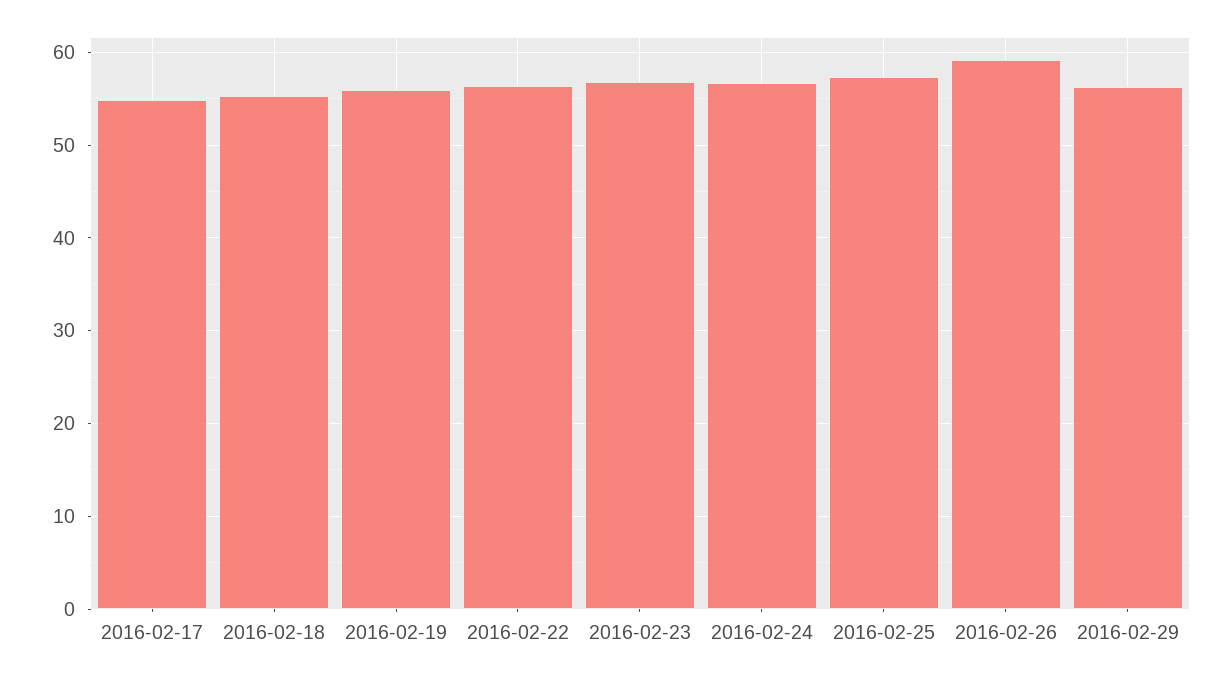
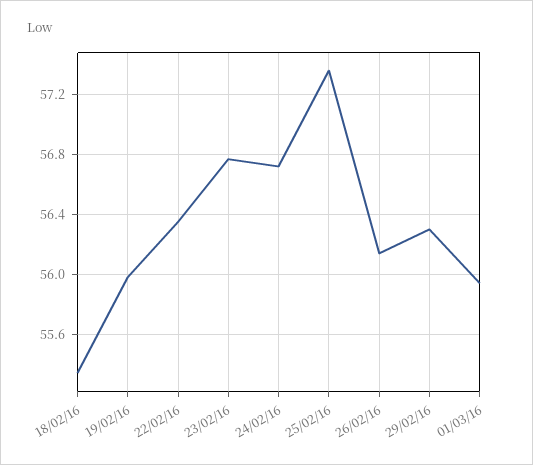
2016-02-17: 55 -> none
2016-02-26: 59 -> 56.15
01/03/16: none -> 55.95

